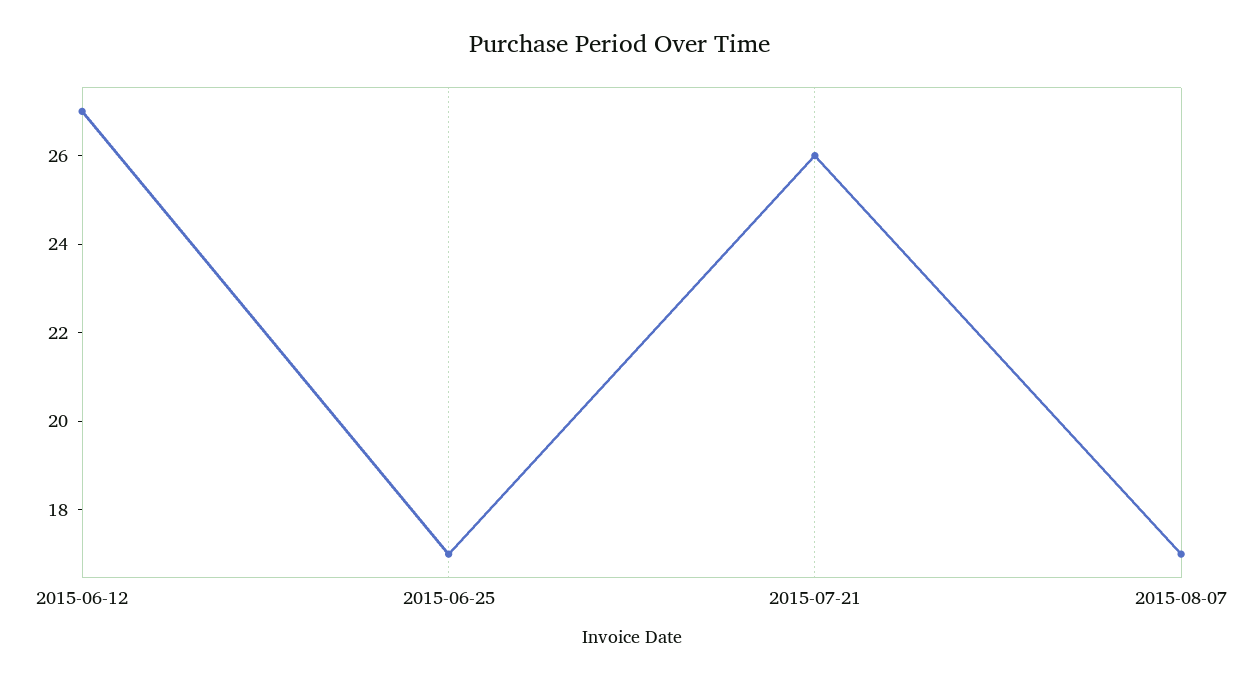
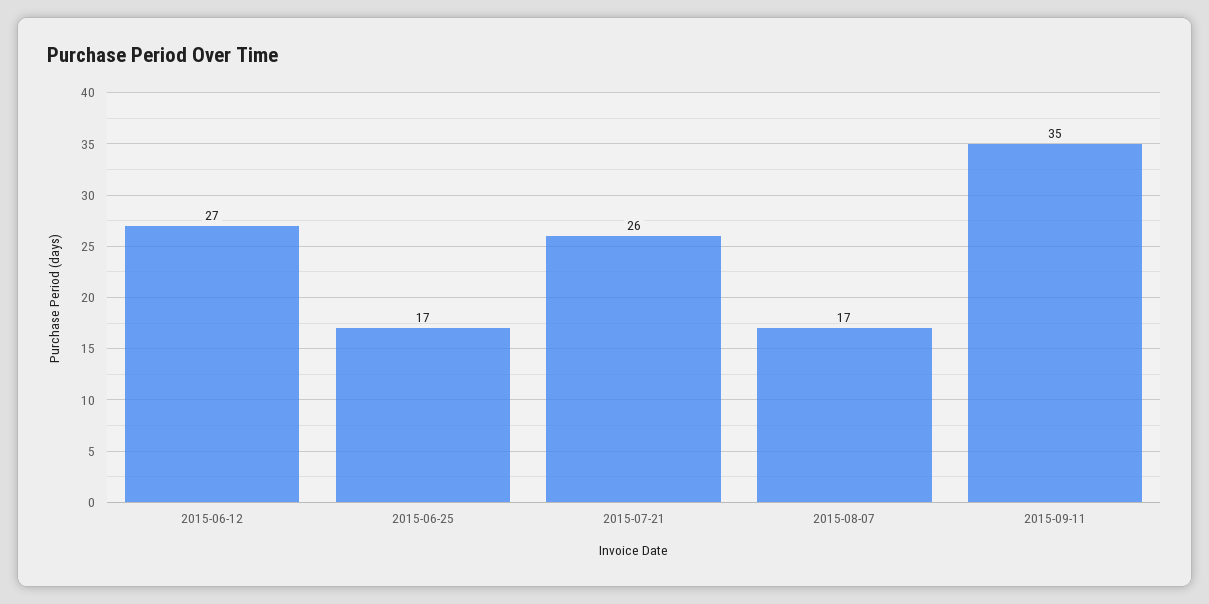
2015-09-11: none -> 35

